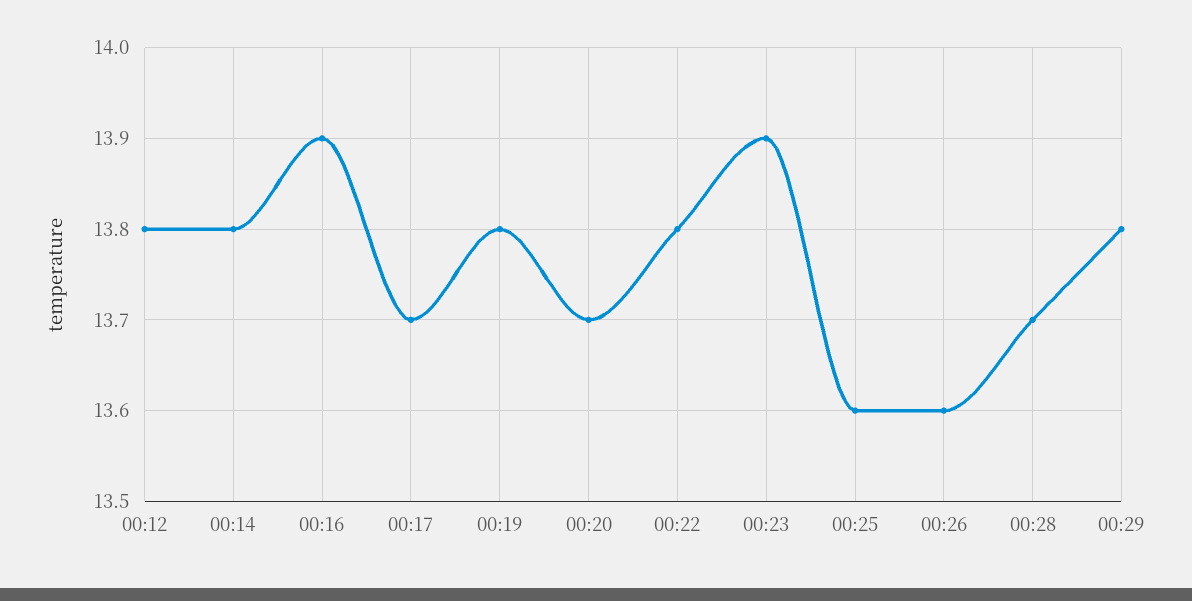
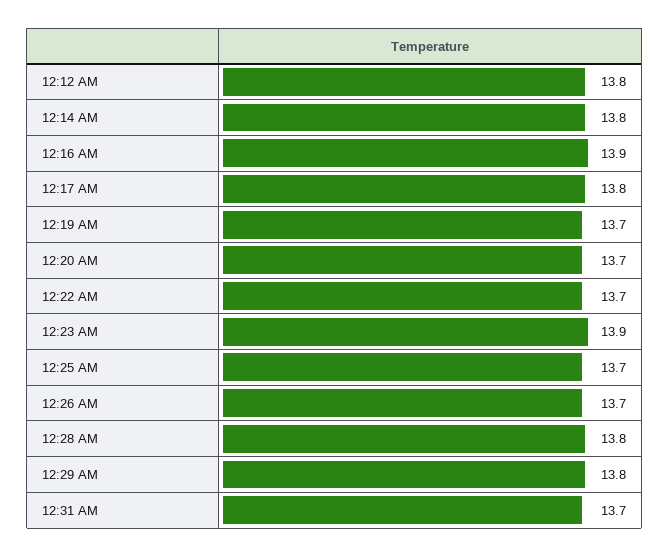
00:17: 13.7 -> 13.8
00:19: 13.8 -> 13.7
00:22: 13.8 -> 13.7
00:25: 13.6 -> 13.7
00:26: 13.6 -> 13.7
00:28: 13.7 -> 13.8
12:31 AM: none -> 13.7

